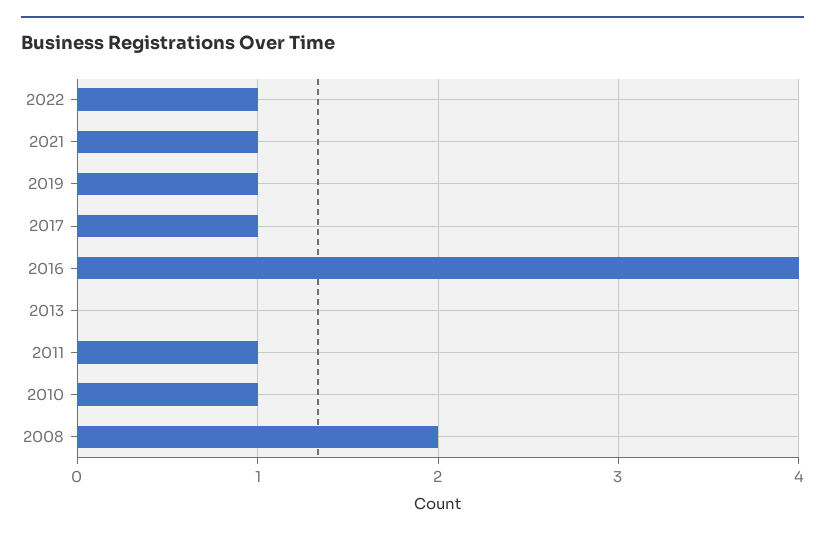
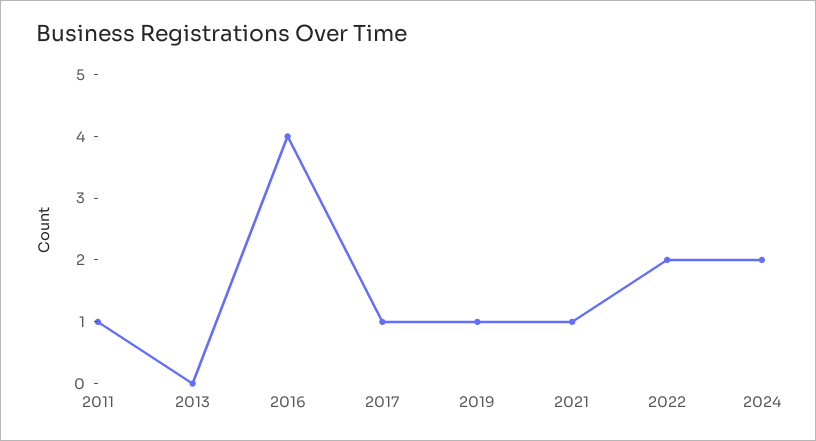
2022: 1 -> 2
2010: 1 -> none
2008: 2 -> none
2024: none -> 2

